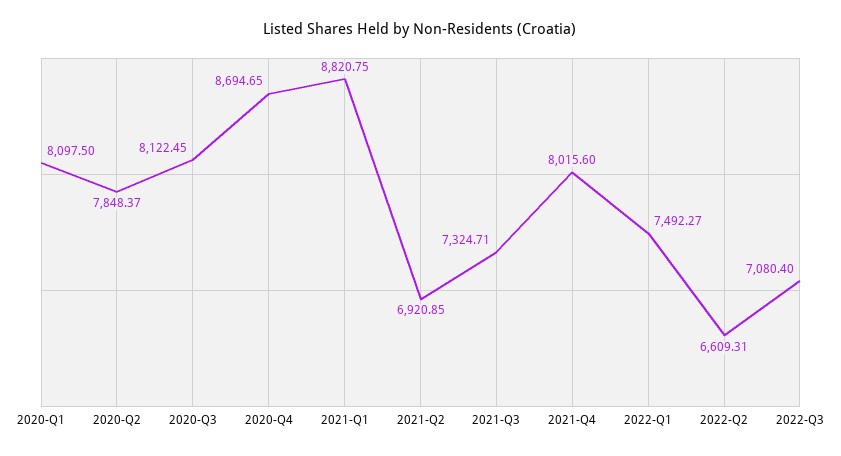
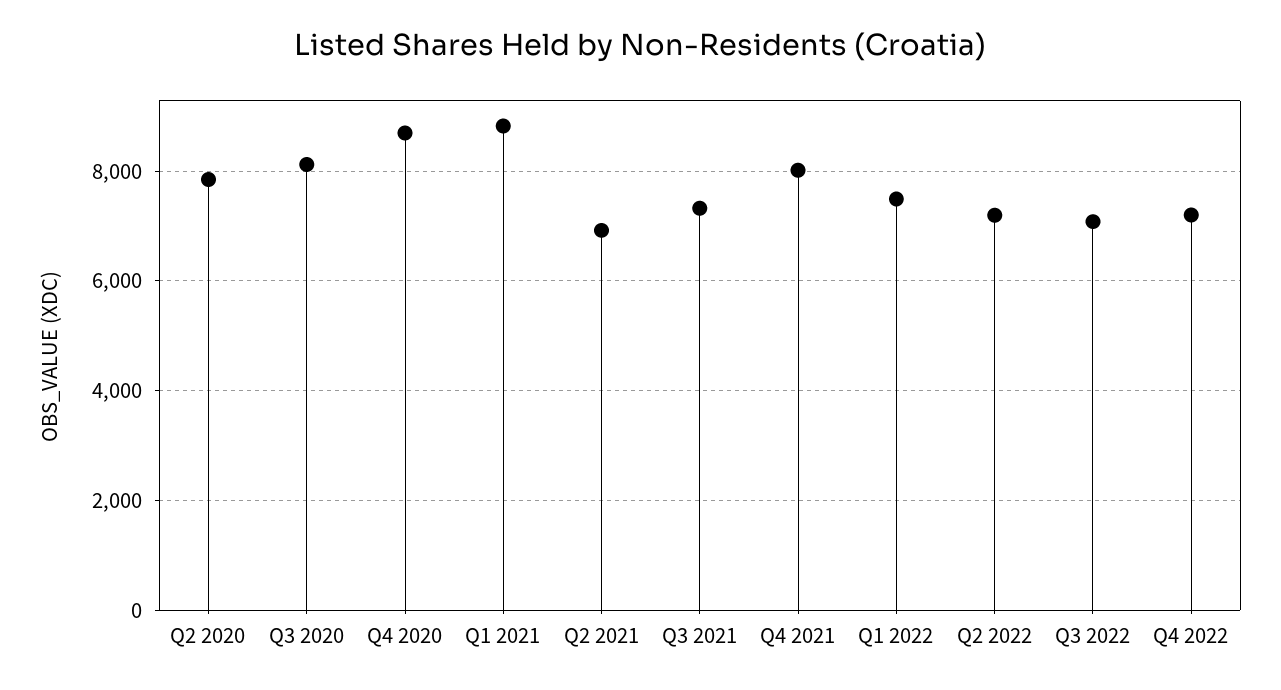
2020-Q1: 8097.5 -> none
2022-Q2: 6609.31 -> 7200
Q4 2022: none -> 7200

